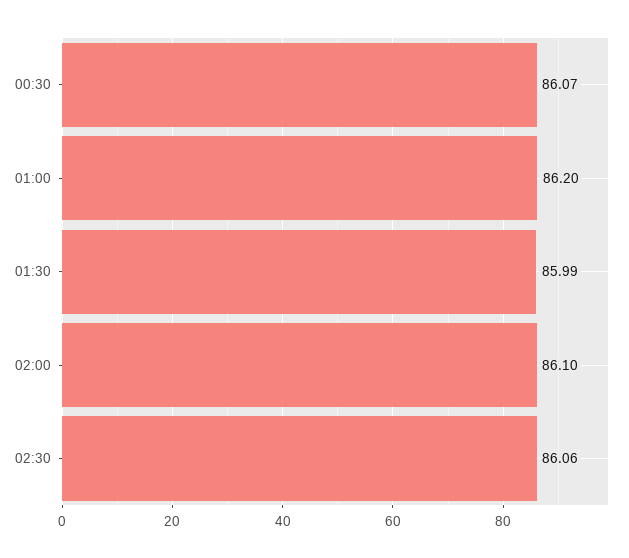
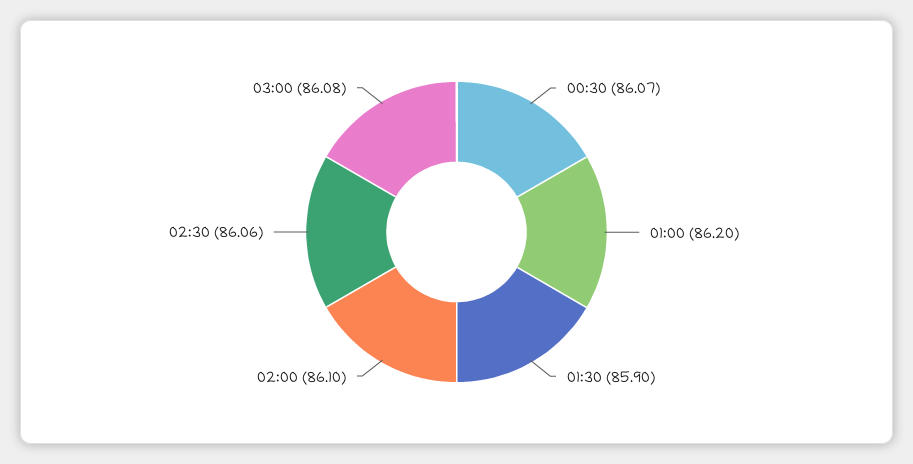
01:30: 85.99 -> 85.9
03:00: none -> 86.08

